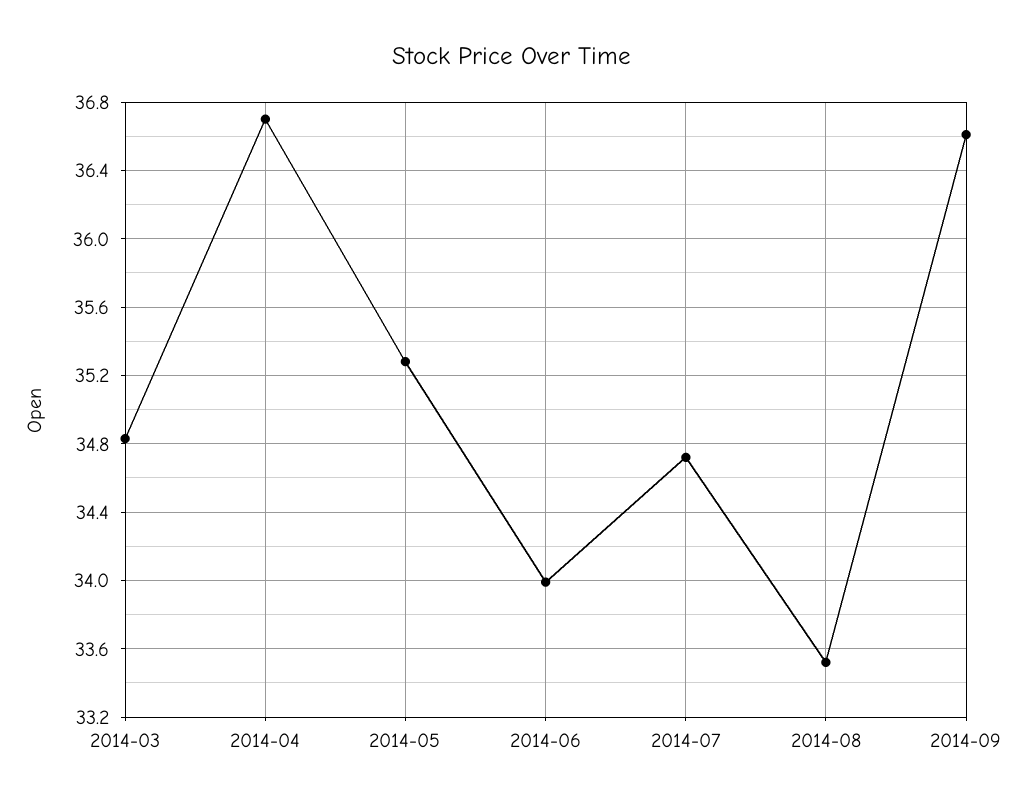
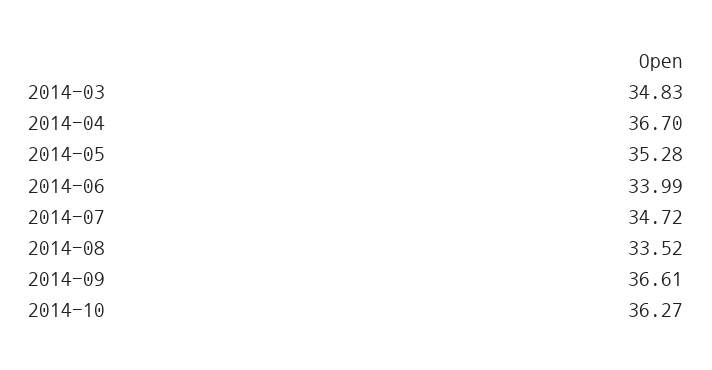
2014-10: none -> 36.27

